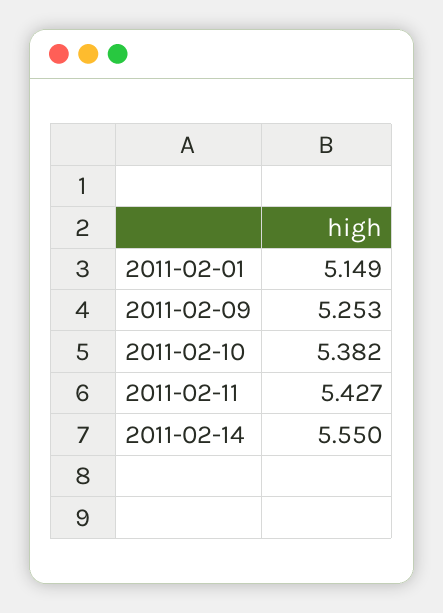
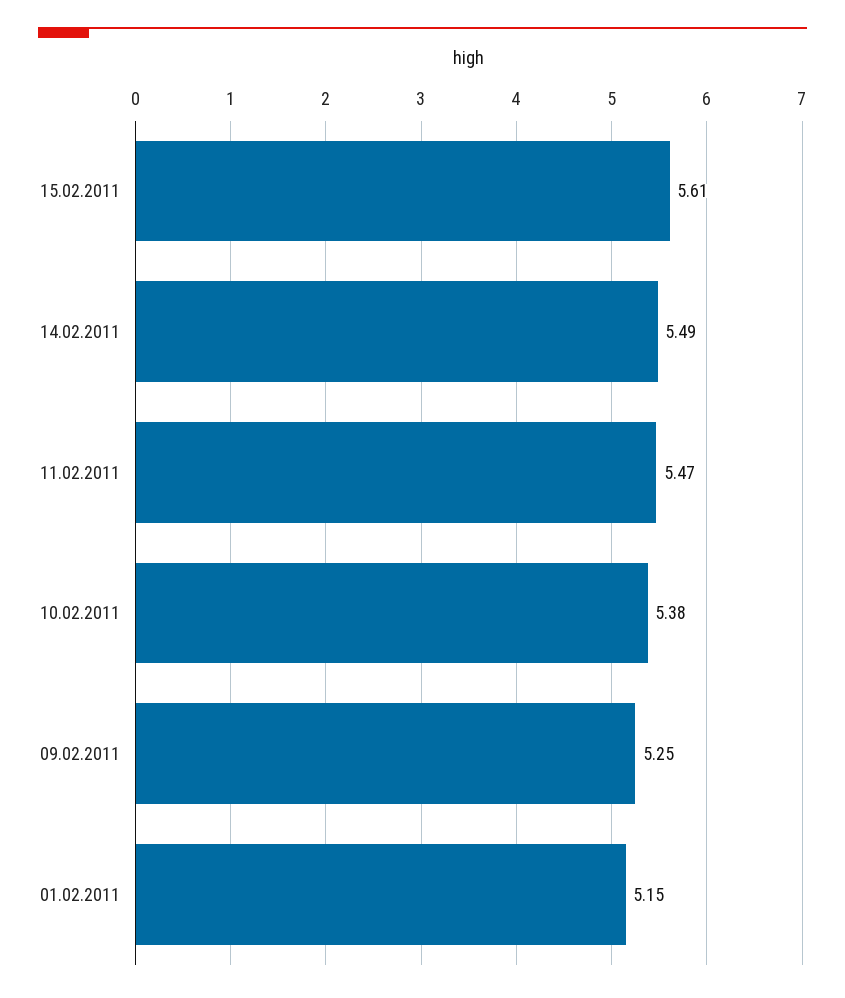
2011-02-11: 5.427 -> 5.47
2011-02-14: 5.55 -> 5.49
15.02.2011: none -> 5.61

